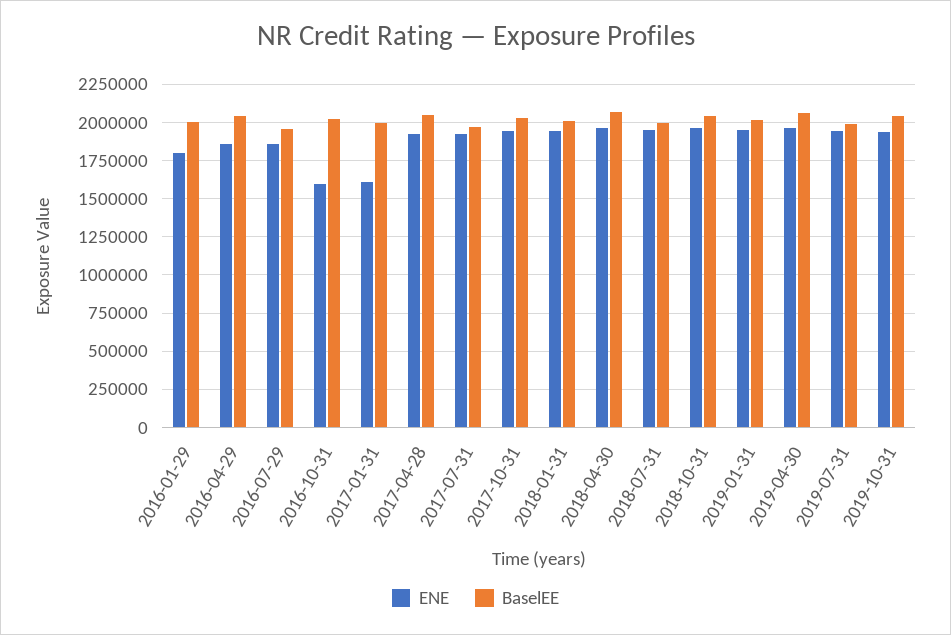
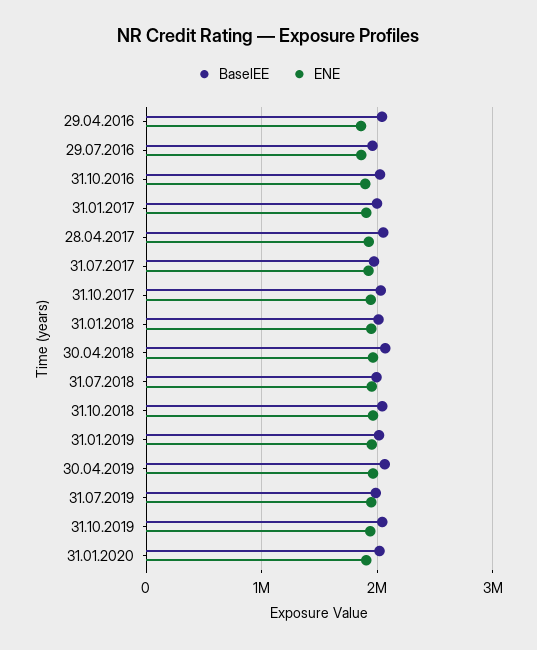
ENE, 2016-01-29: 1800000 -> none
BaselEE, 2016-01-29: 2000000 -> none
ENE, 2016-10-31: 1600000 -> 1900000
ENE, 2017-01-31: 1600000 -> 1900000
BaselEE, 31.01.2020: none -> 2000000
ENE, 31.01.2020: none -> 1900000

